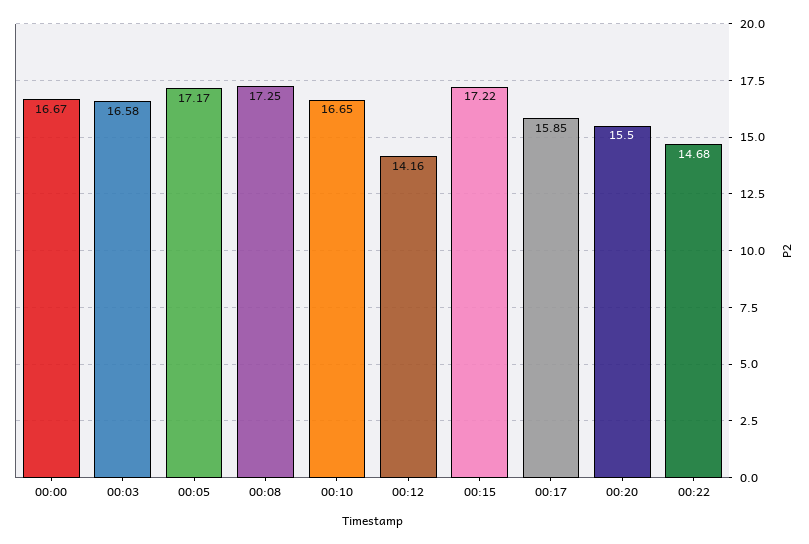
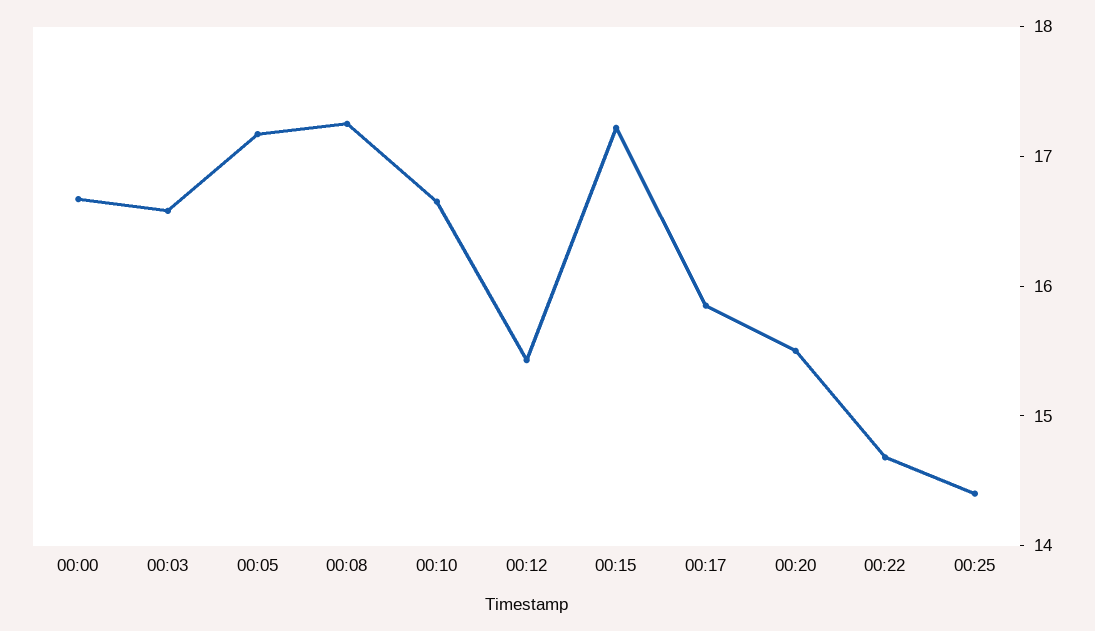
00:12: 14.16 -> 15.4
00:25: none -> 14.4

